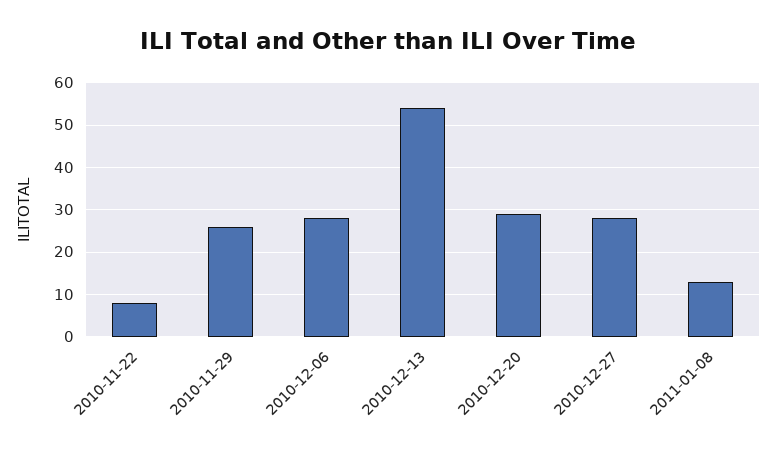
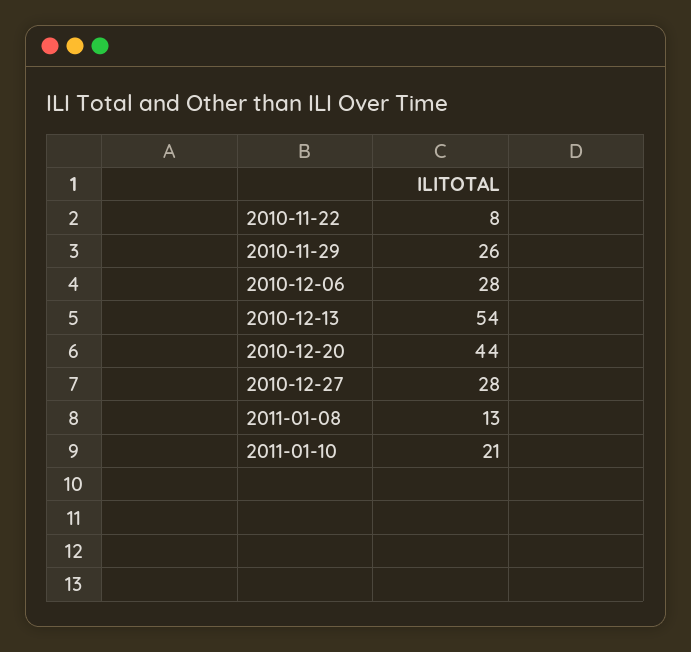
2010-12-20: 30 -> 44
2011-01-10: none -> 21

